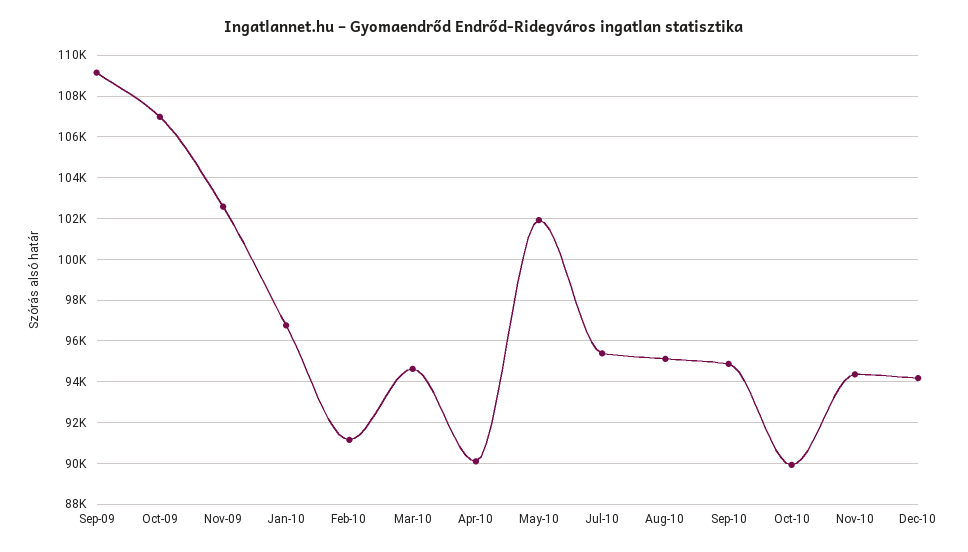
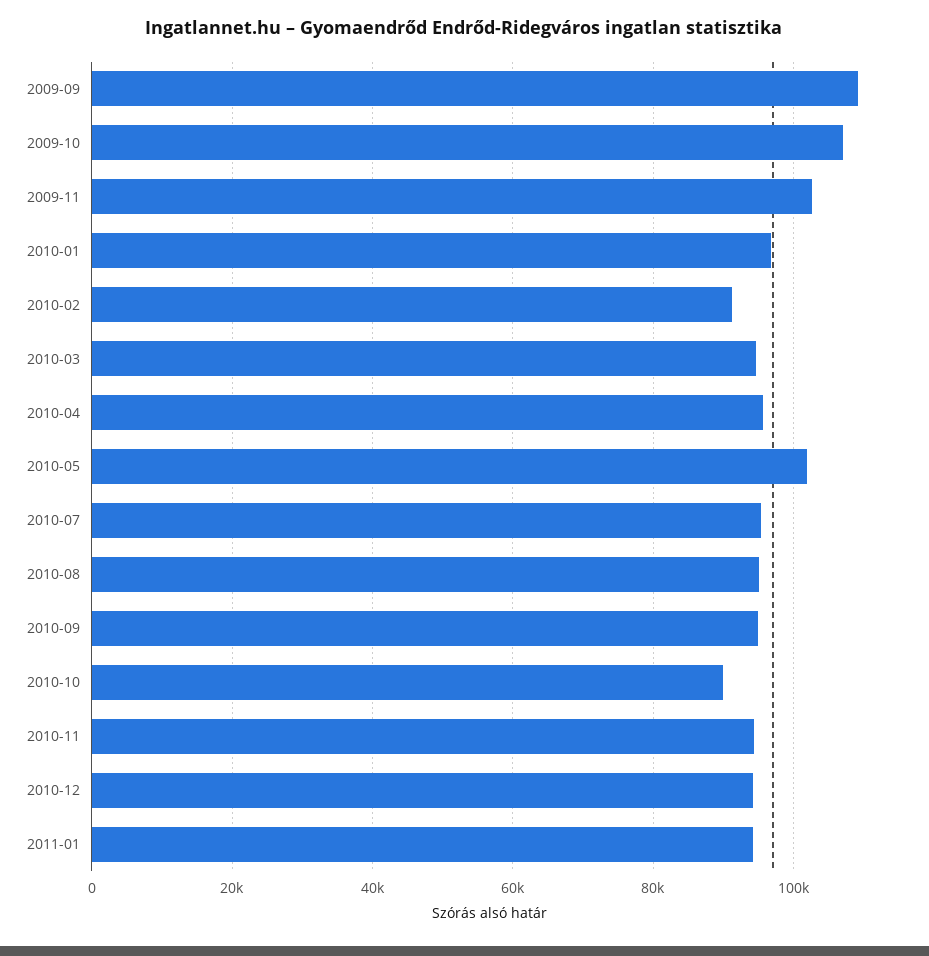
Apr-10: 90000 -> 96000
2011-01: none -> 94000

